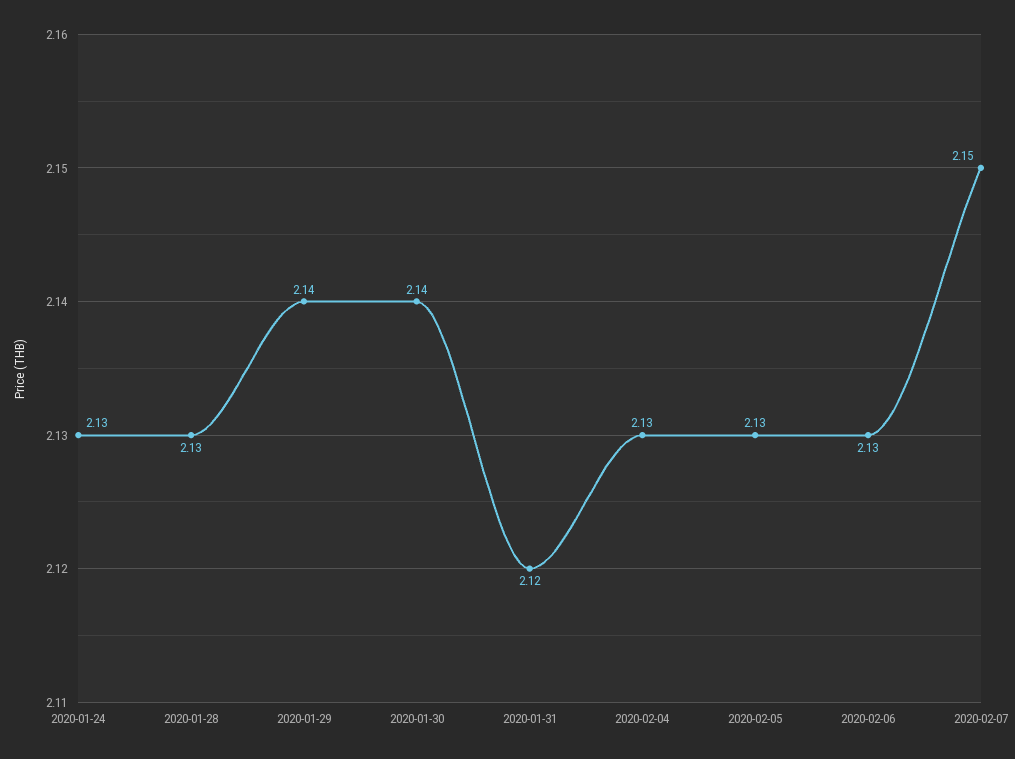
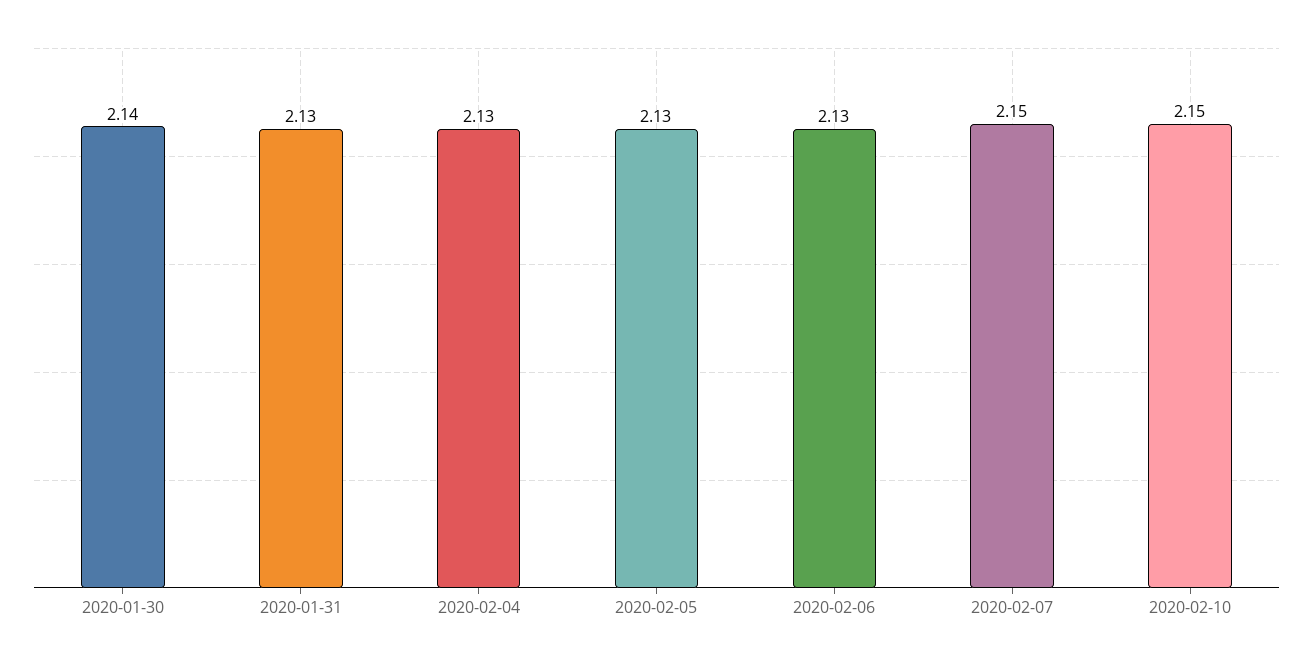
2020-01-24: 2.13 -> none
2020-01-28: 2.13 -> none
2020-01-29: 2.14 -> none
2020-01-31: 2.12 -> 2.13
2020-02-10: none -> 2.15

